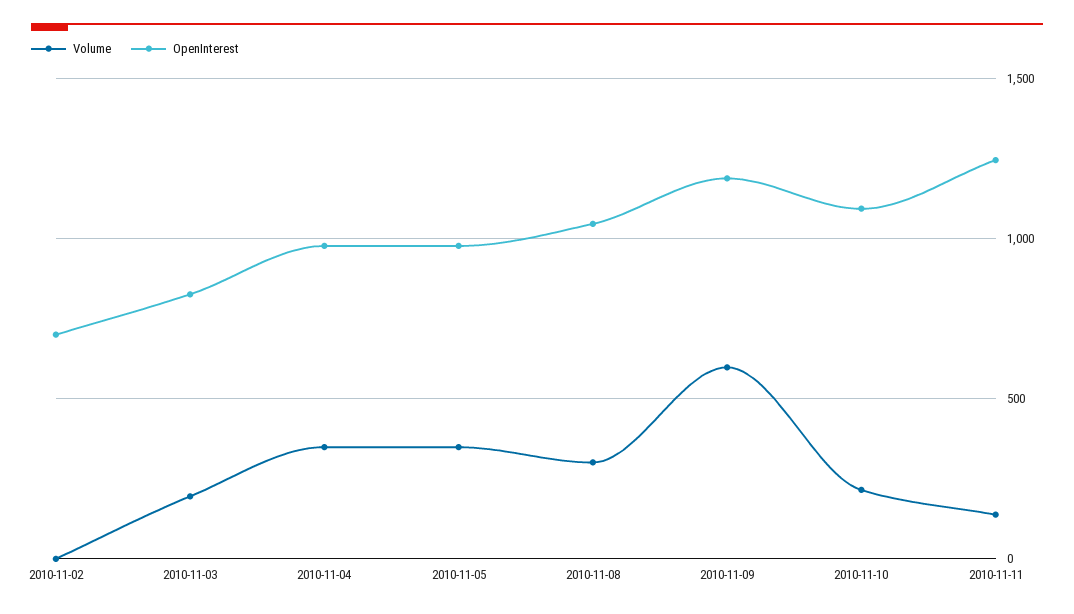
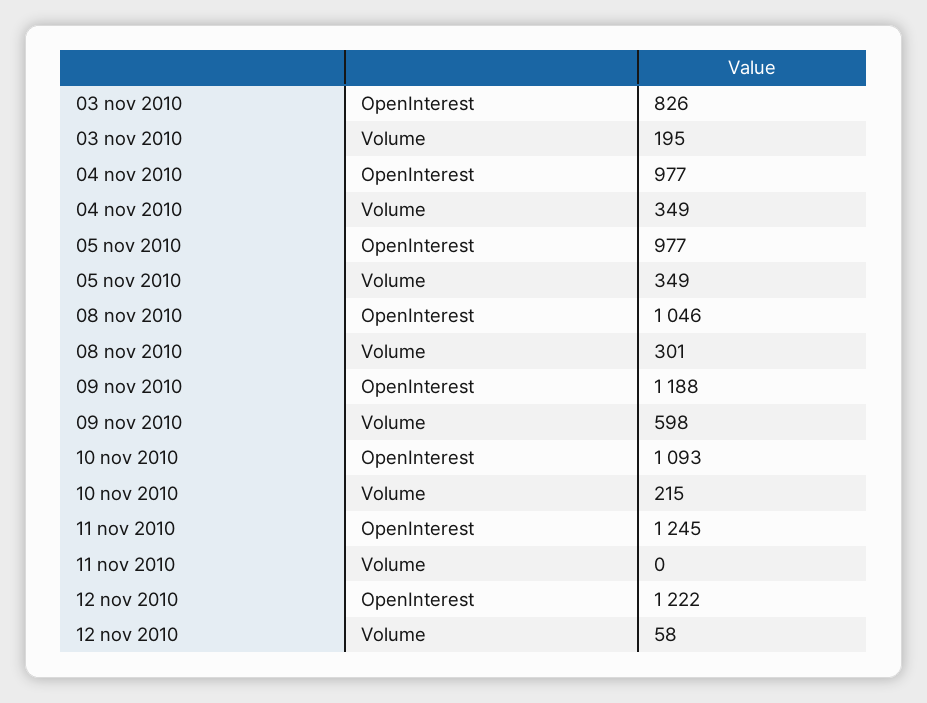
Volume, 2010-11-02: 0 -> none
OpenInterest, 2010-11-02: 700 -> none
Volume, 2010-11-11: 150 -> 0
OpenInterest, 12 nov 2010: none -> 1222
Volume, 12 nov 2010: none -> 58

